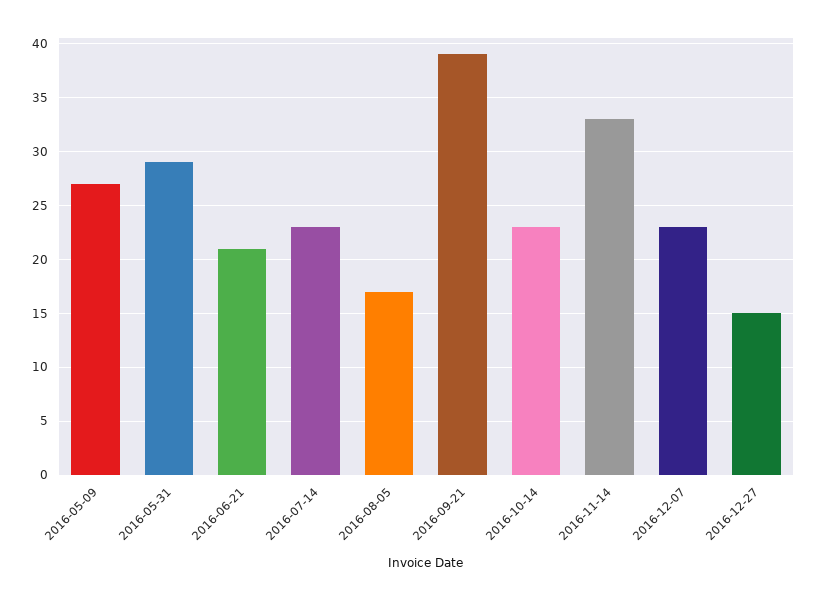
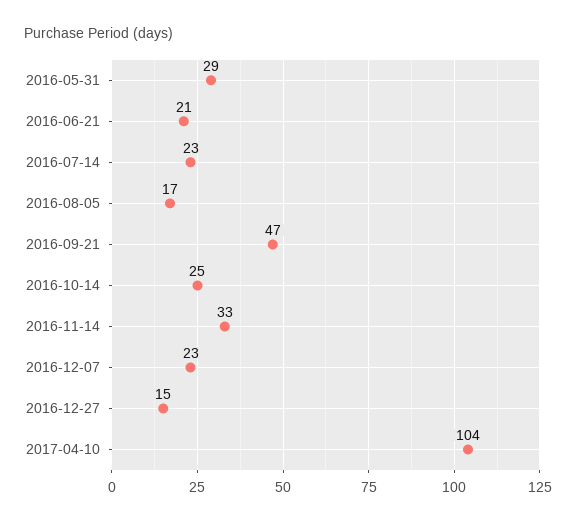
2016-05-09: 27 -> none
2016-09-21: 39 -> 47
2016-10-14: 23 -> 25
2017-04-10: none -> 104

